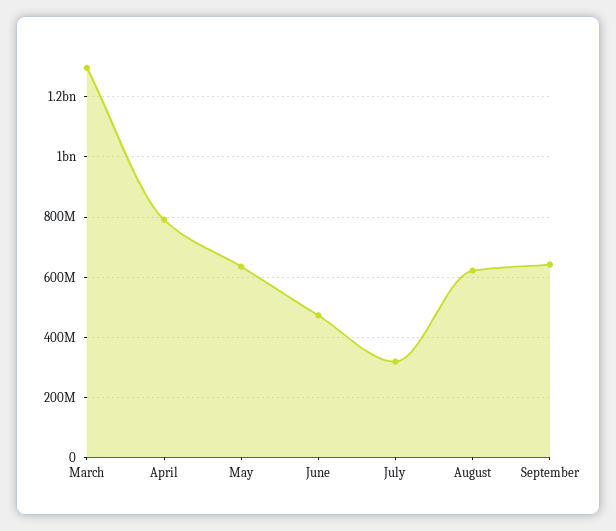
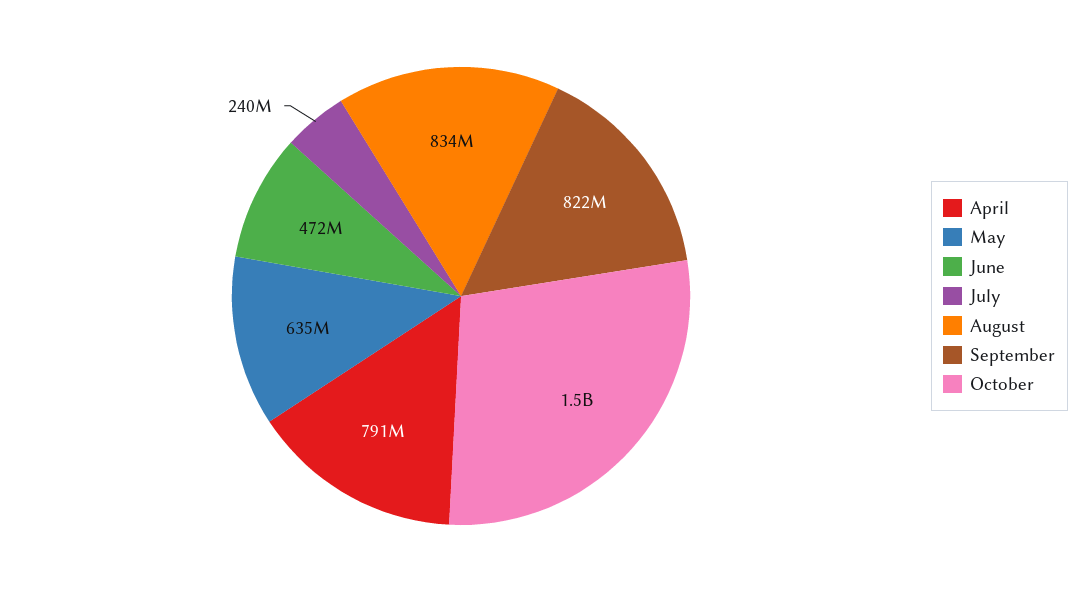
March: 1300000000 -> none
July: 320000000 -> 240000000
August: 620000000 -> 834000000
September: 640000000 -> 822000000
October: none -> 1500000000

